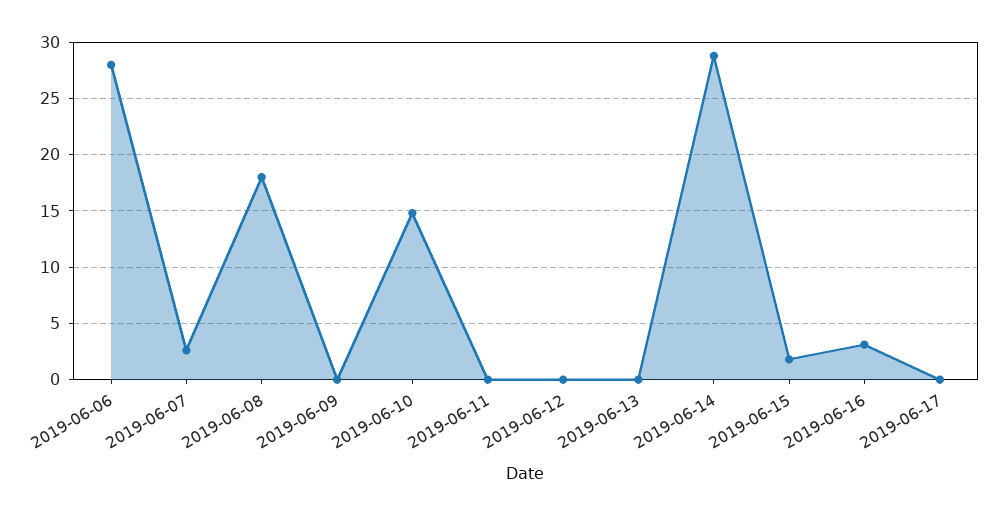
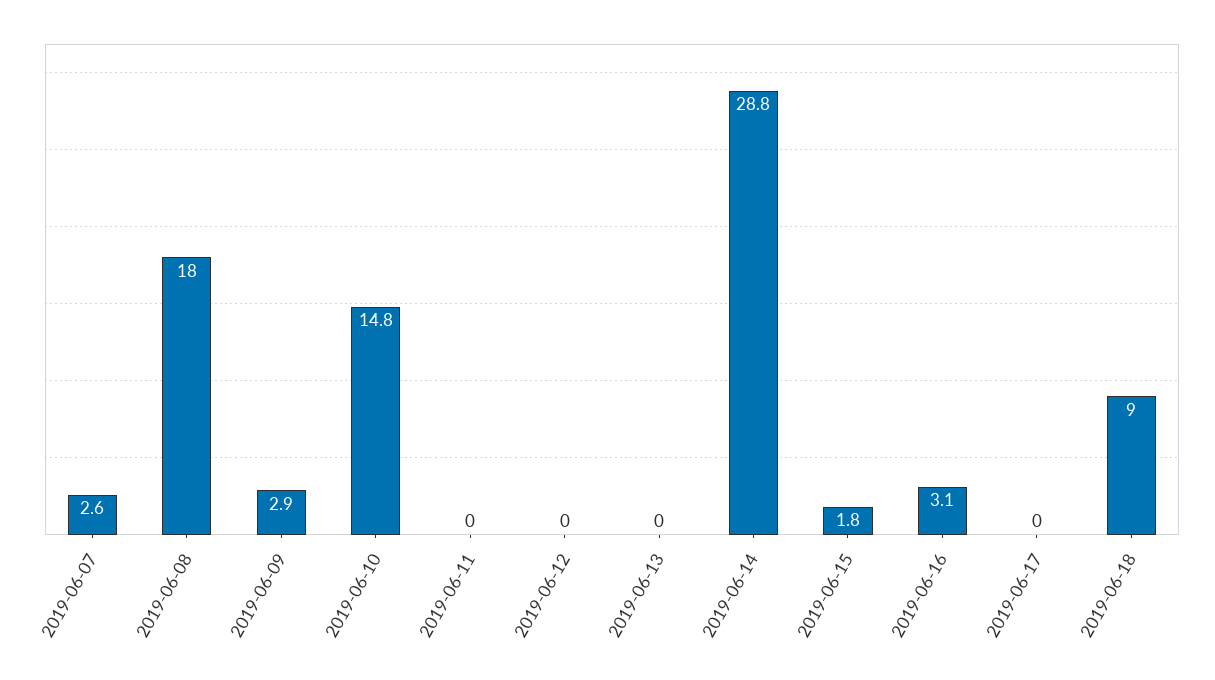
2019-06-06: 28 -> none
2019-06-09: 0 -> 2.9
2019-06-18: none -> 9

